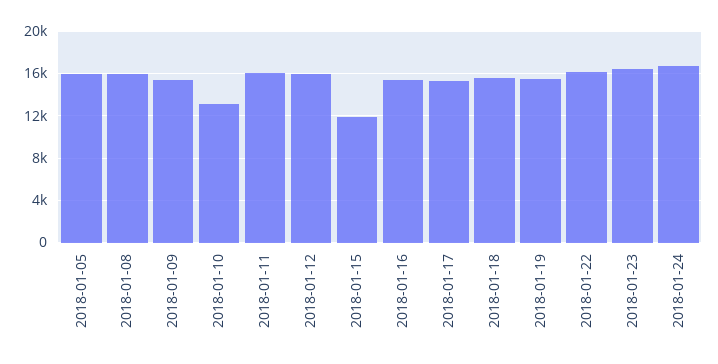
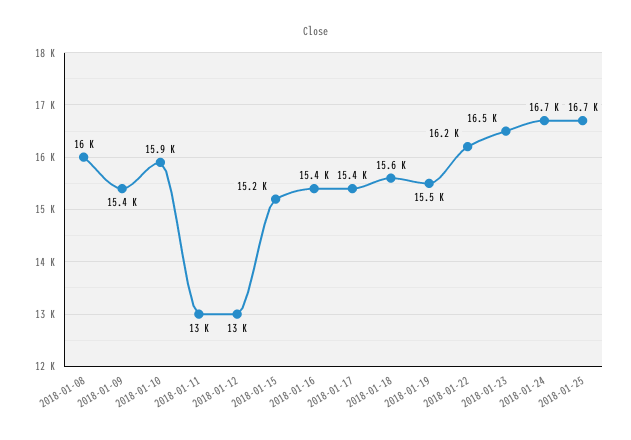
2018-01-05: 16000 -> none
2018-01-10: 13000 -> 15900
2018-01-11: 16000 -> 13000
2018-01-12: 16000 -> 13000
2018-01-15: 12000 -> 15200
2018-01-25: none -> 16700

